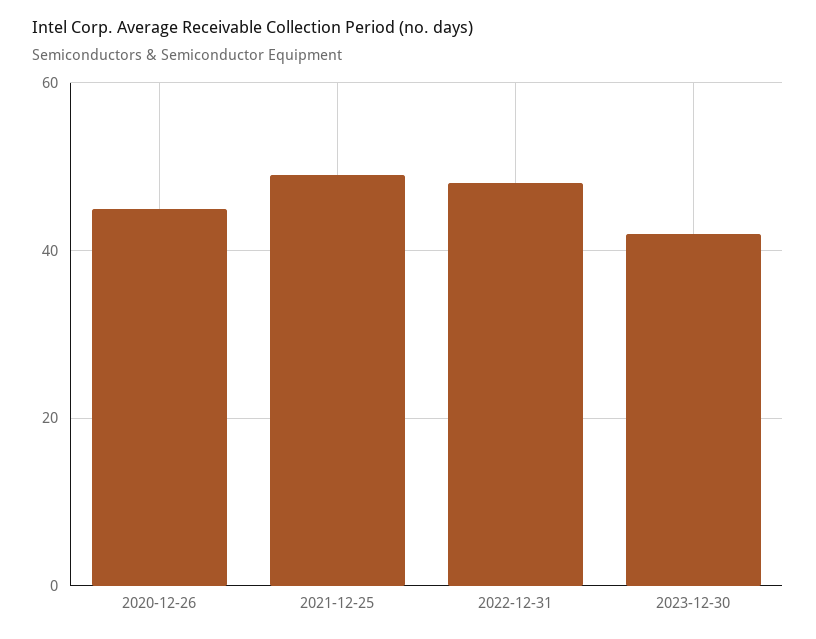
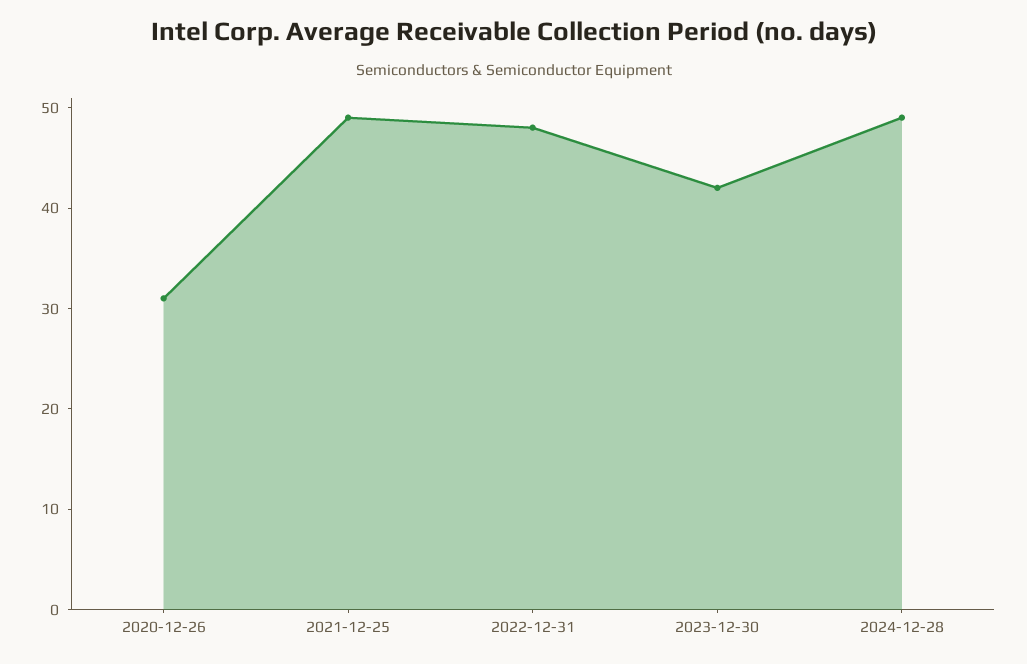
2020-12-26: 45 -> 31
2024-12-28: none -> 49

